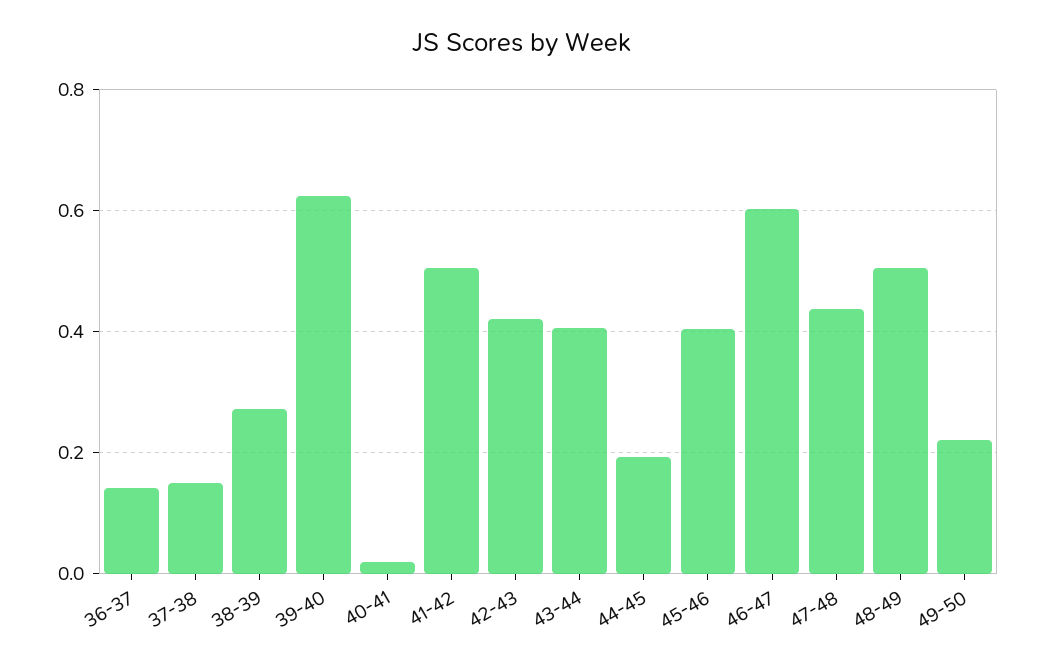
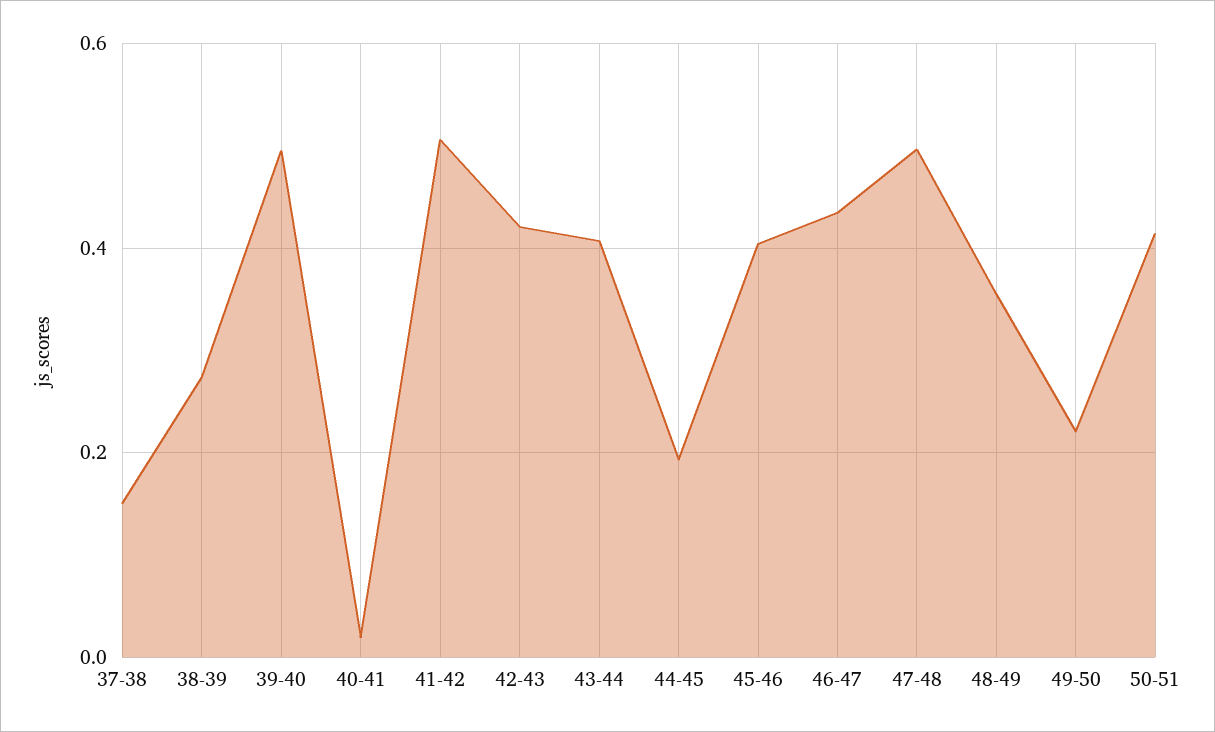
36-37: 0.14 -> none
39-40: 0.62 -> 0.5
46-47: 0.6 -> 0.44
47-48: 0.44 -> 0.5
48-49: 0.5 -> 0.36
50-51: none -> 0.42

